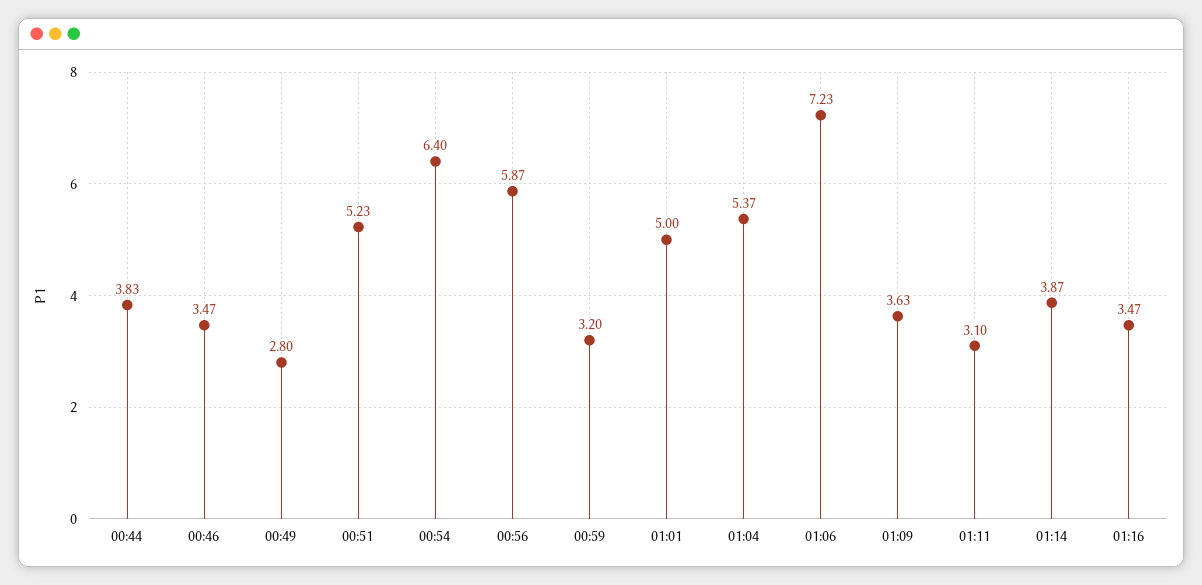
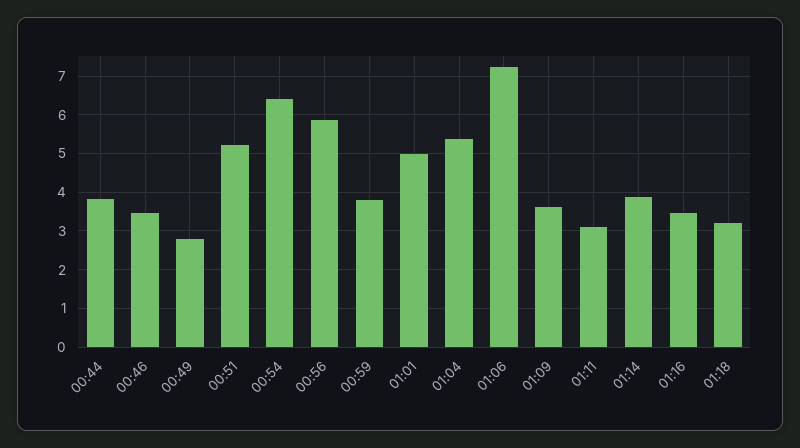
00:59: 3.2 -> 3.8
01:18: none -> 3.2

